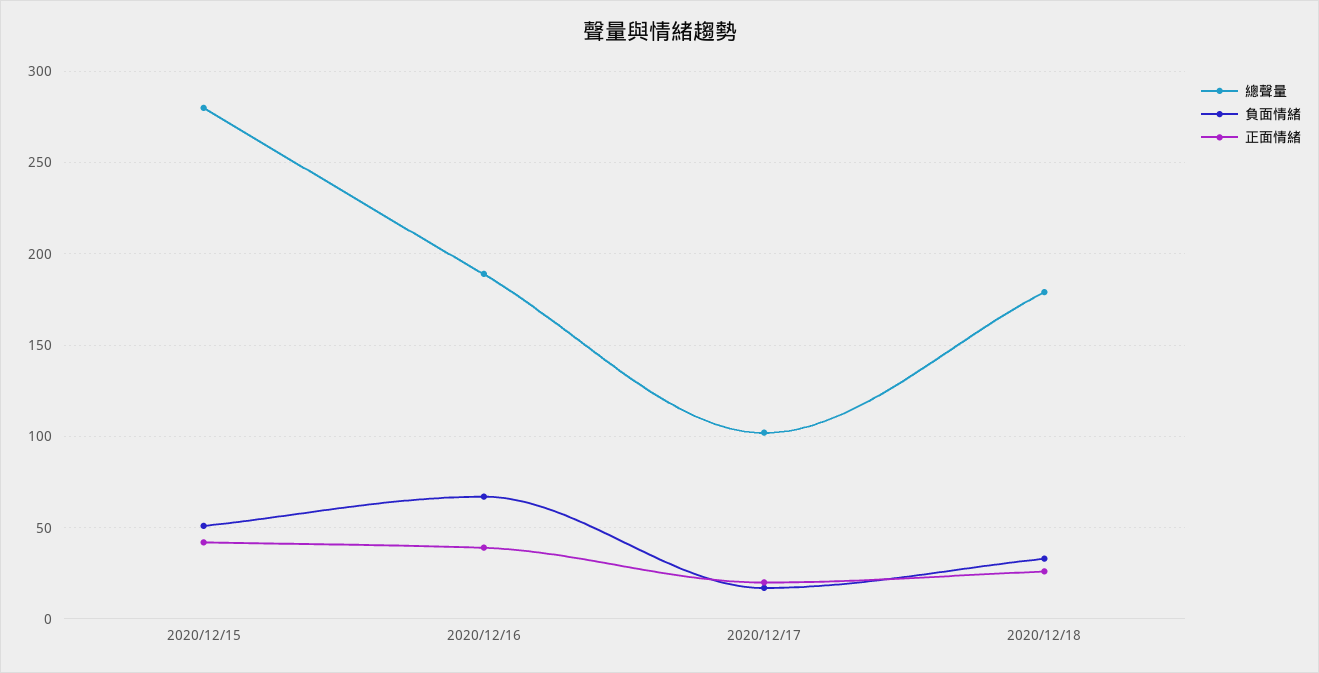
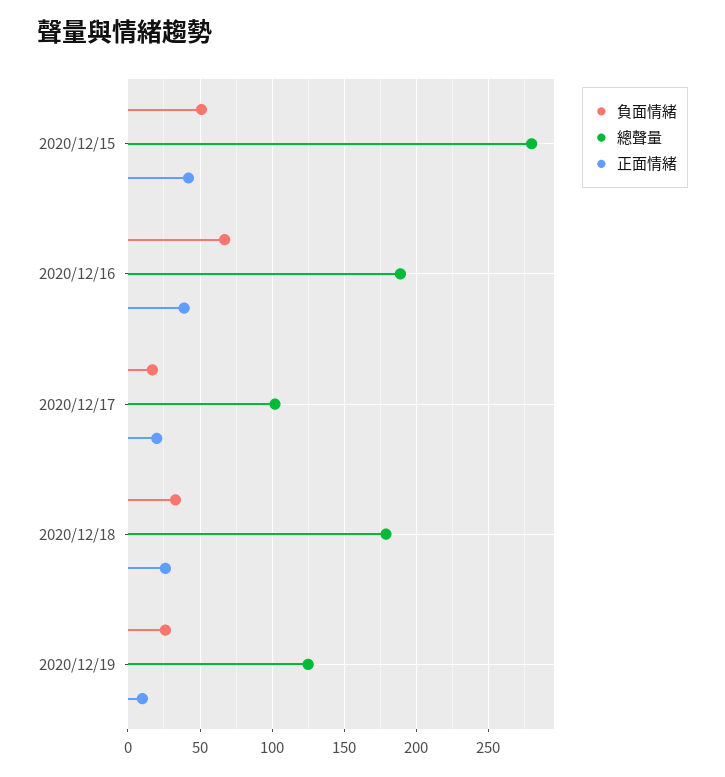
負面情緒, 2020/12/19: none -> 25
總聲量, 2020/12/19: none -> 125
正面情緒, 2020/12/19: none -> 10

